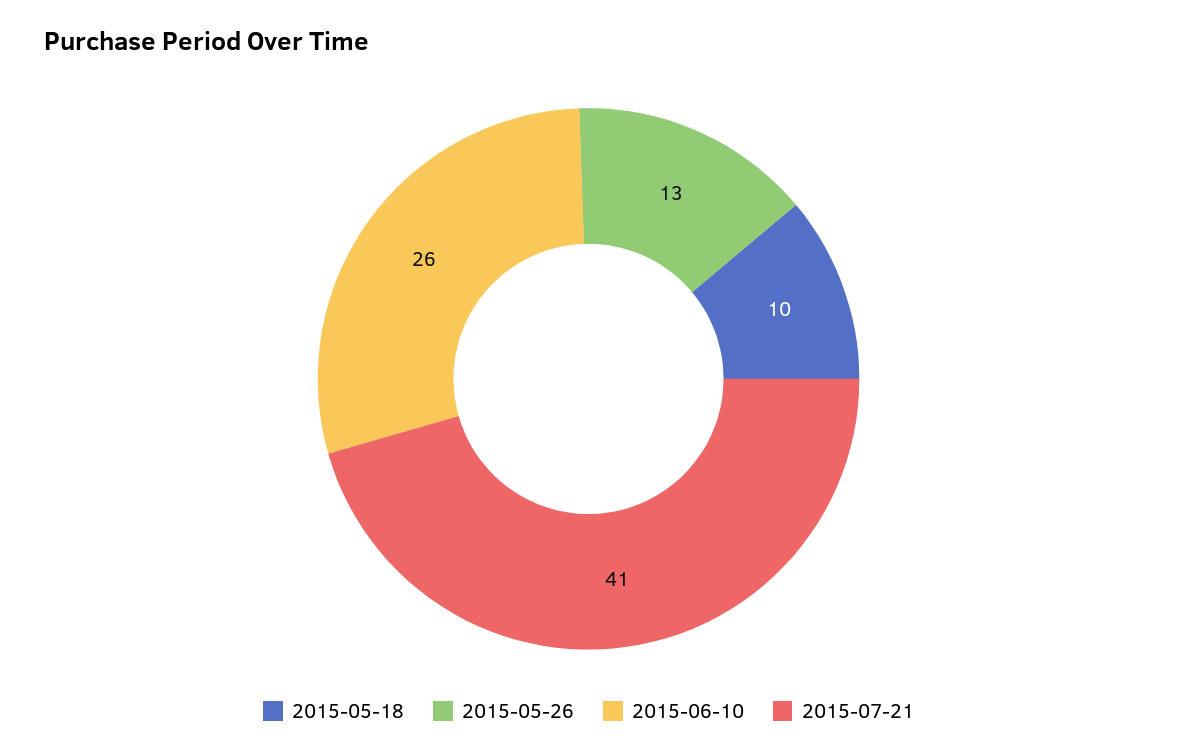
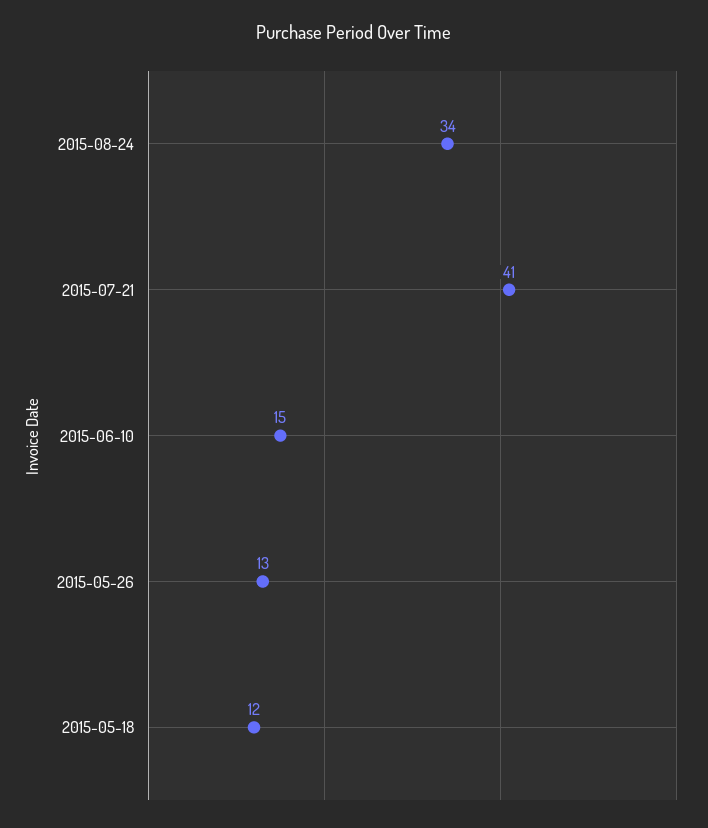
2015-05-18: 10 -> 12
2015-06-10: 26 -> 15
2015-08-24: none -> 34

